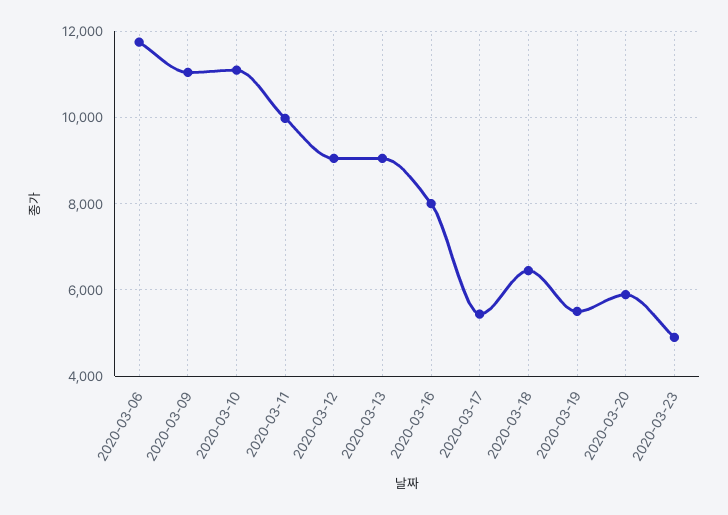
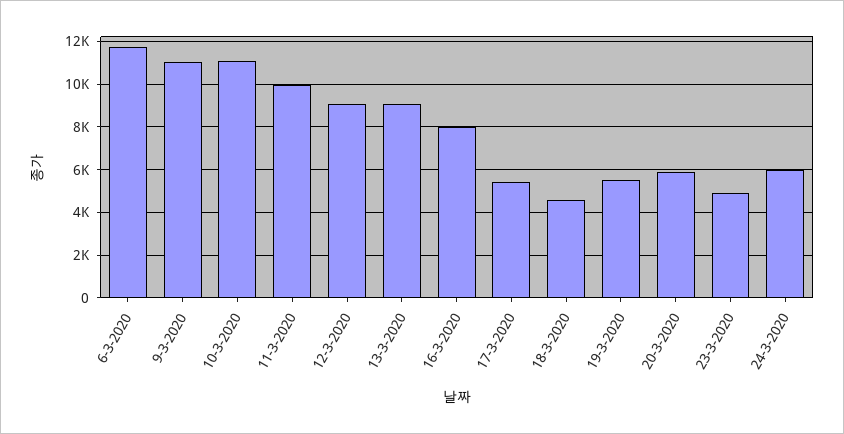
2020-03-18: 6400 -> 4500
24-3-2020: none -> 6000

